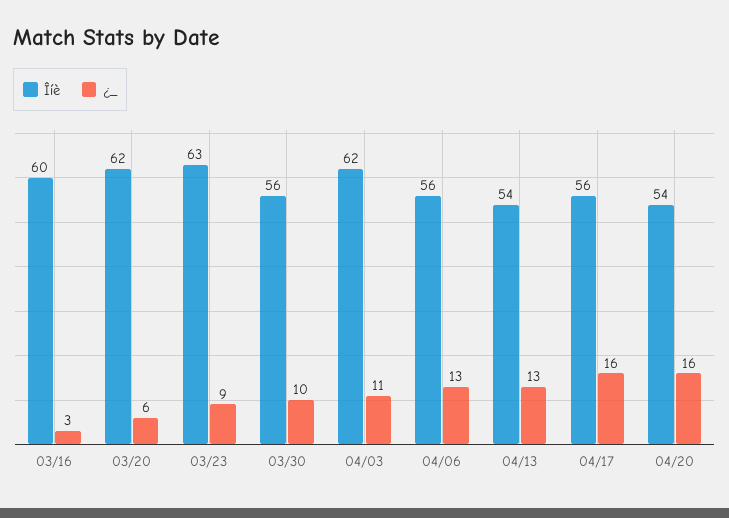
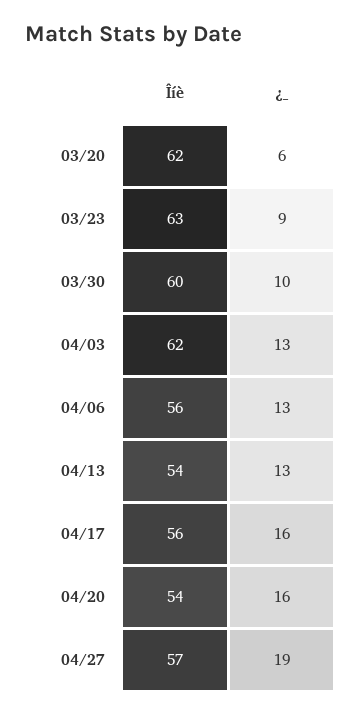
Îíè, 03/16: 60 -> none
¿_, 03/16: 3 -> none
Îíè, 03/30: 56 -> 60
¿_, 04/03: 11 -> 13
Îíè, 04/27: none -> 57
¿_, 04/27: none -> 19

